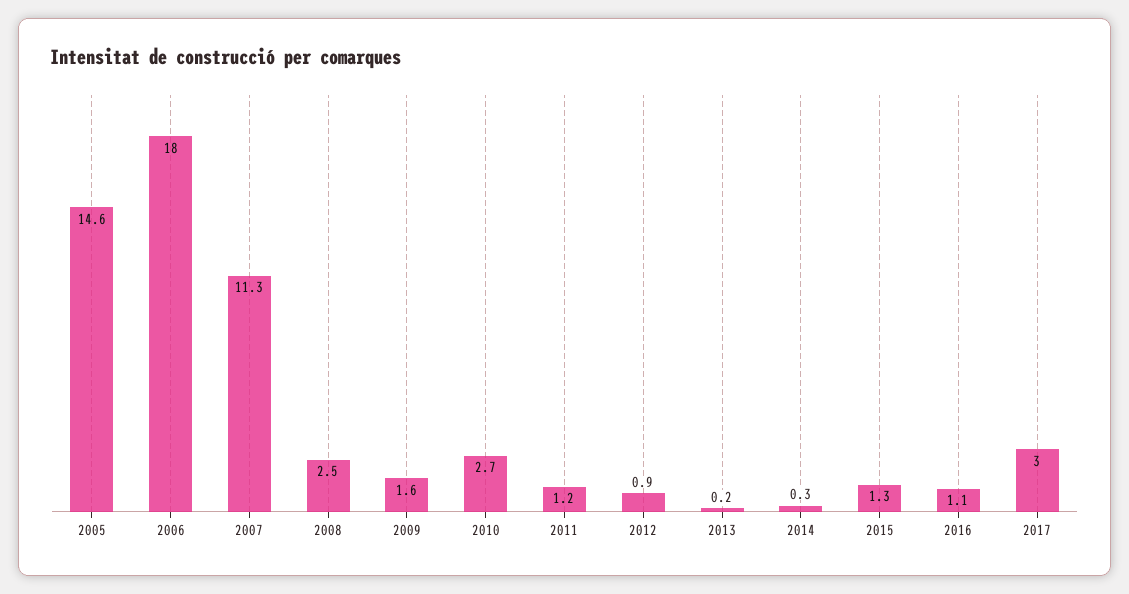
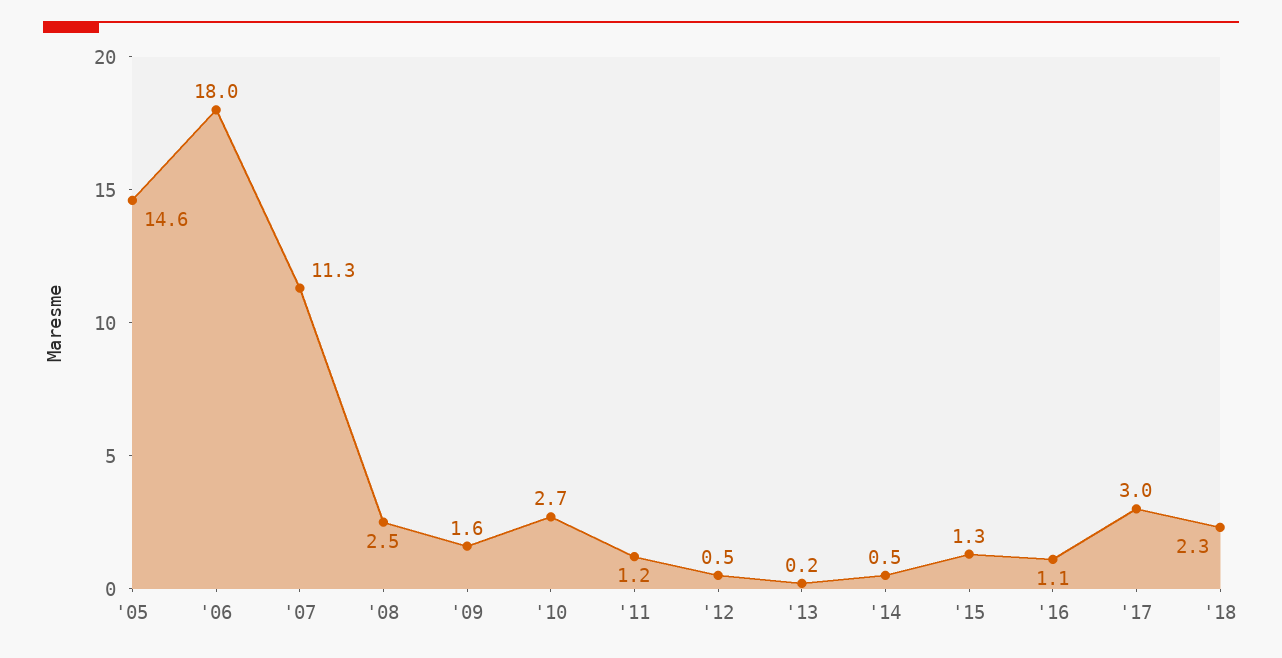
2012: 0.9 -> 0.5
2014: 0.3 -> 0.5
'18: none -> 2.3

